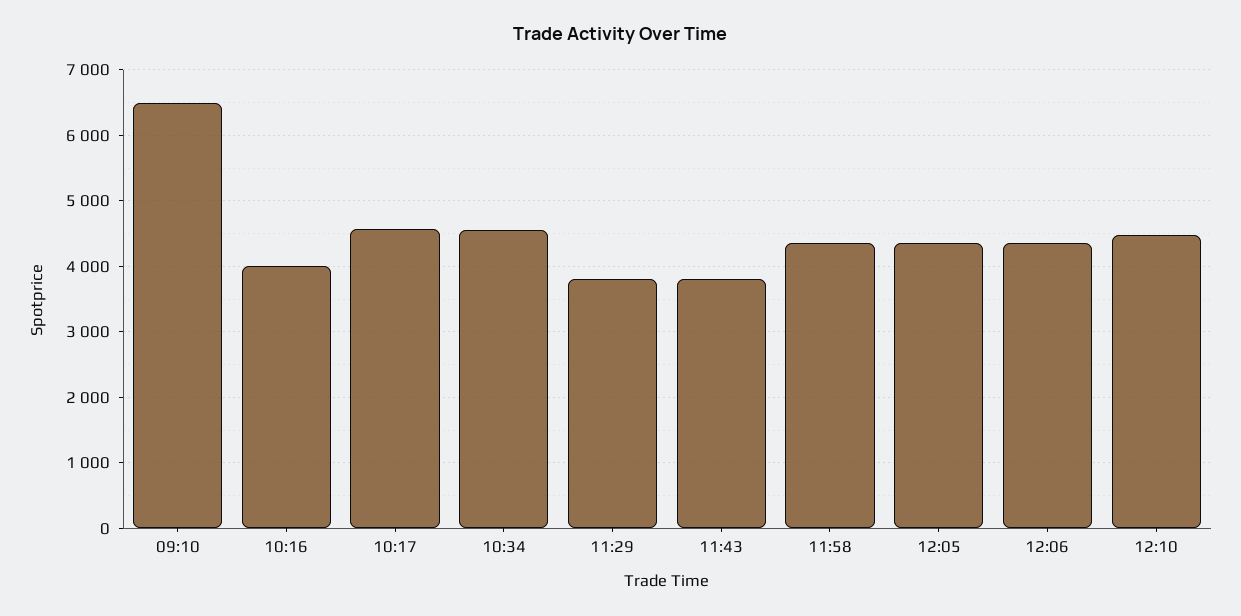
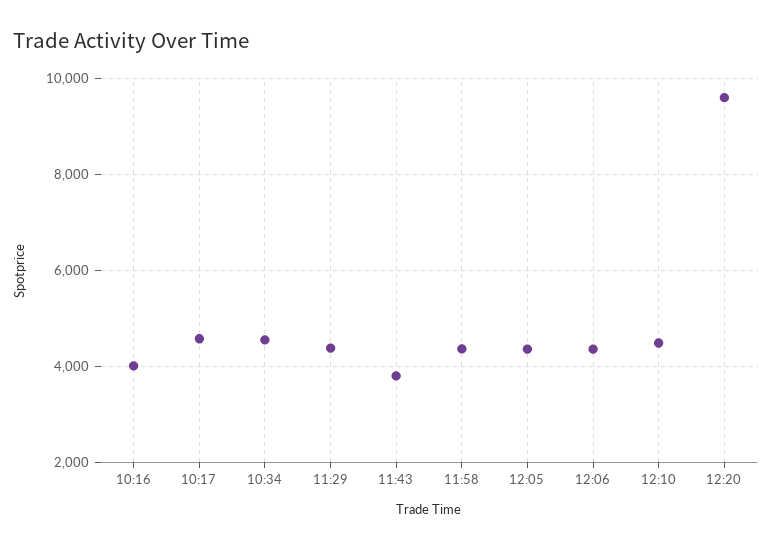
09:10: 6500 -> none
11:29: 3800 -> 4400
12:20: none -> 9600

